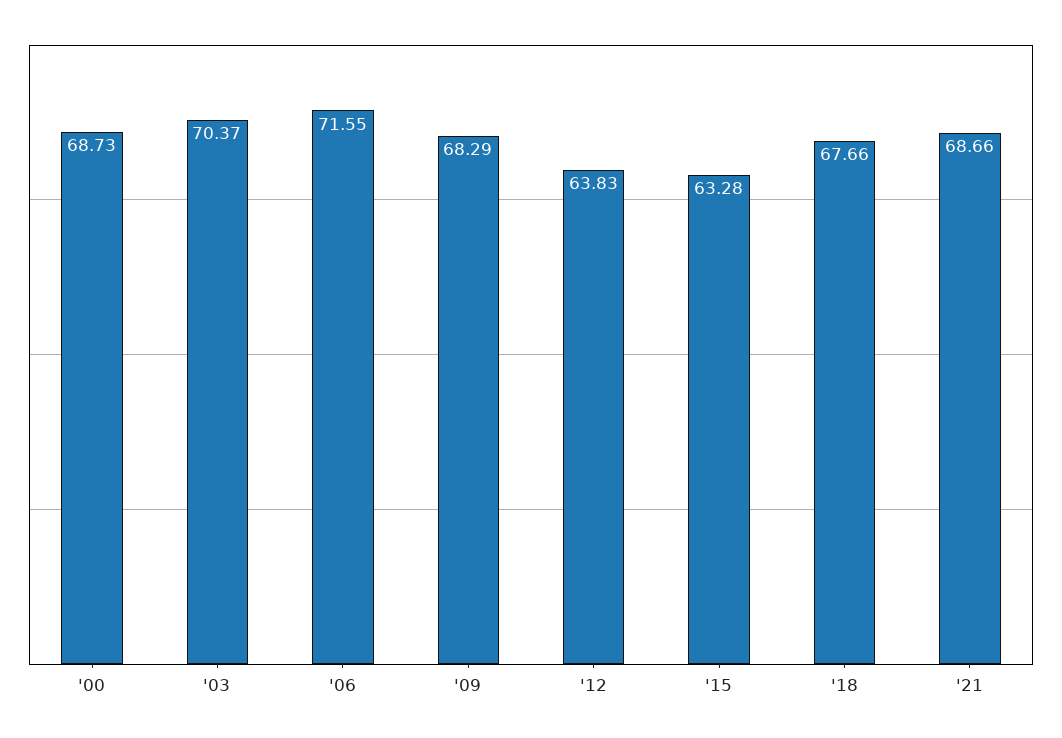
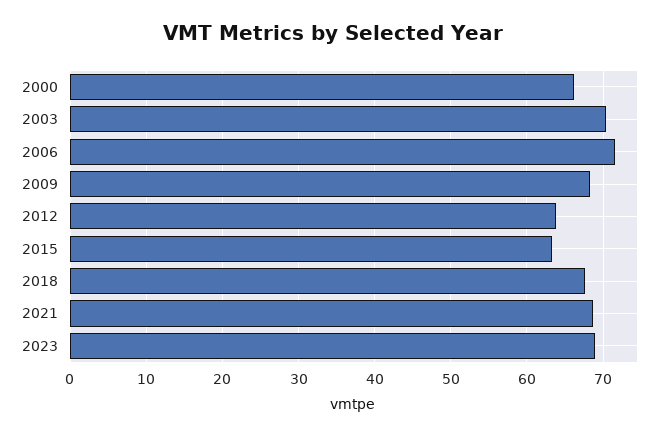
'00: 68.73 -> 66
2023: none -> 69

